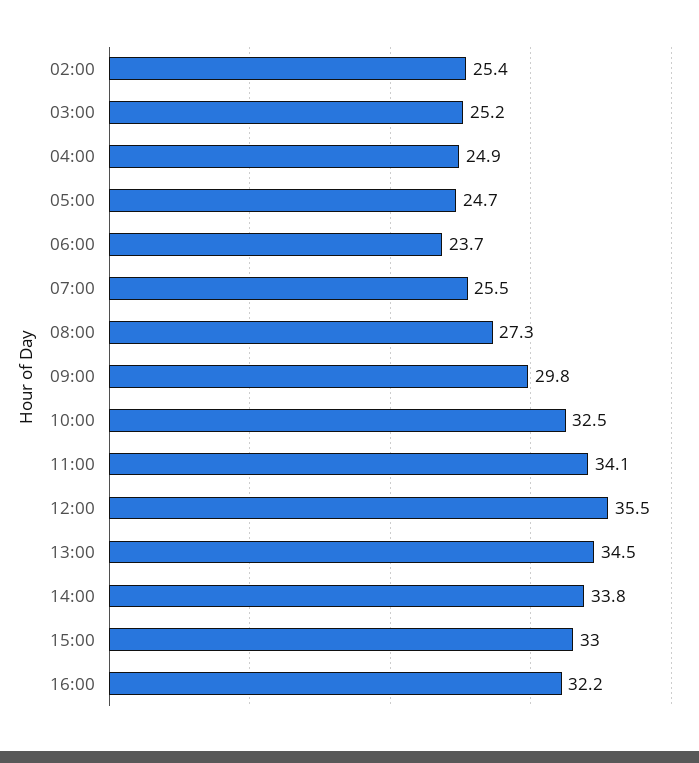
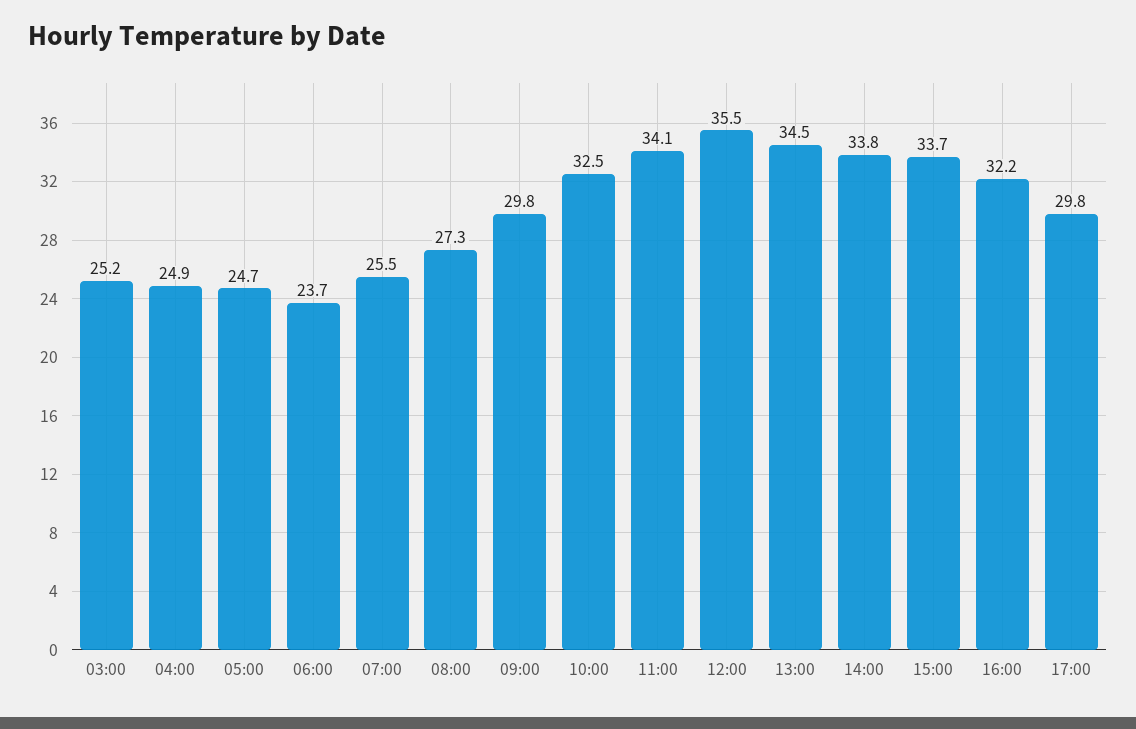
02:00: 25.4 -> none
15:00: 33 -> 33.7
17:00: none -> 29.8

